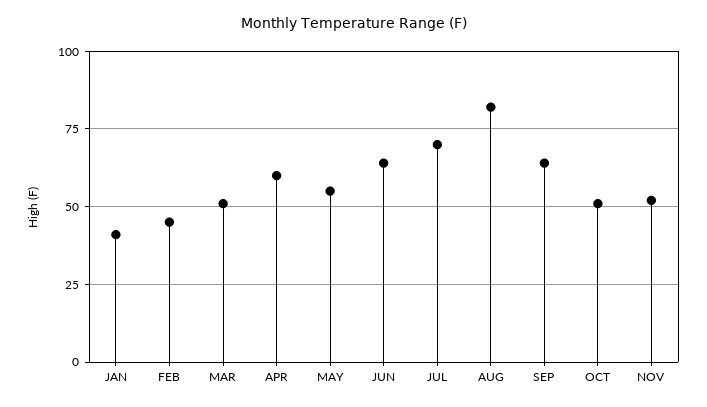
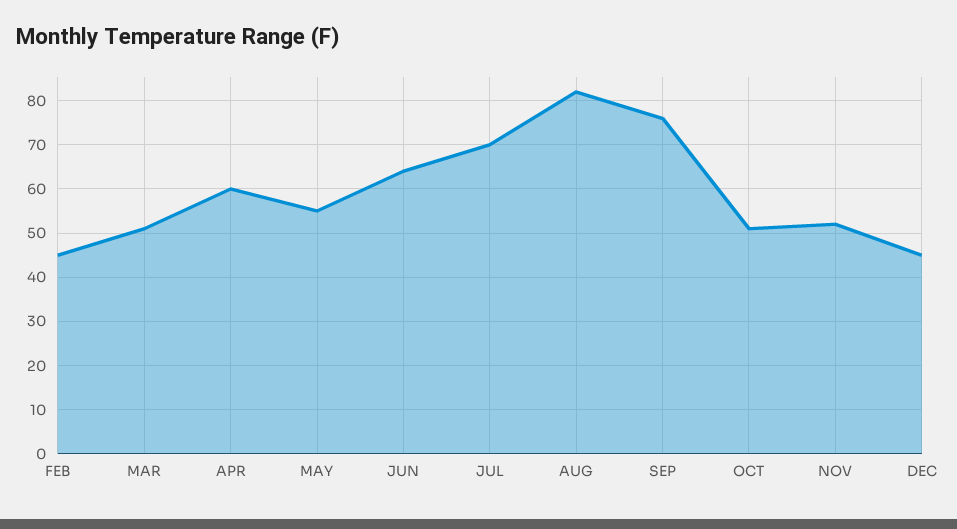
JAN: 40 -> none
SEP: 65 -> 75
DEC: none -> 45

